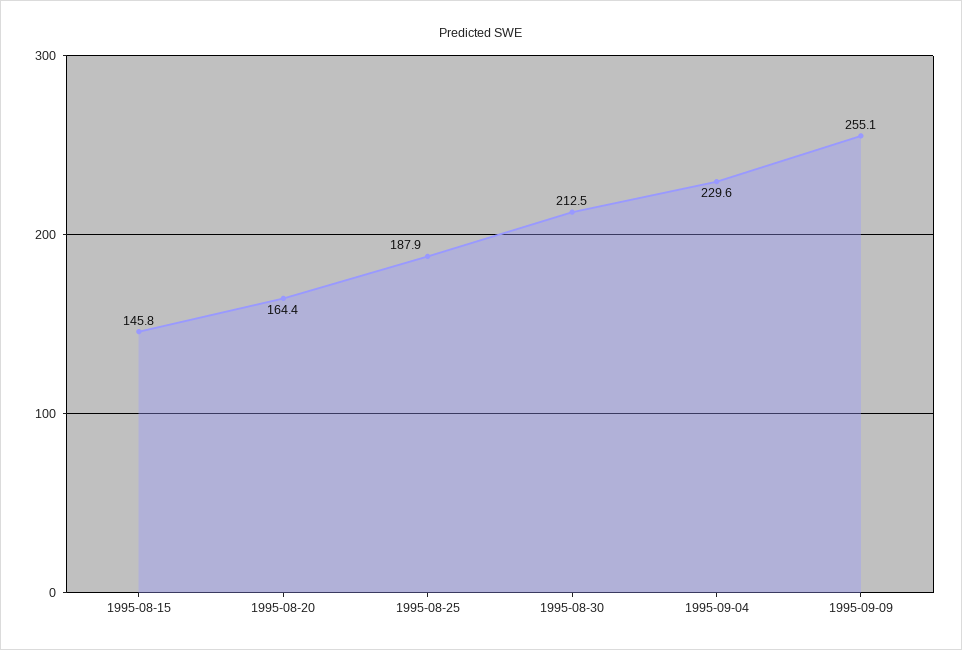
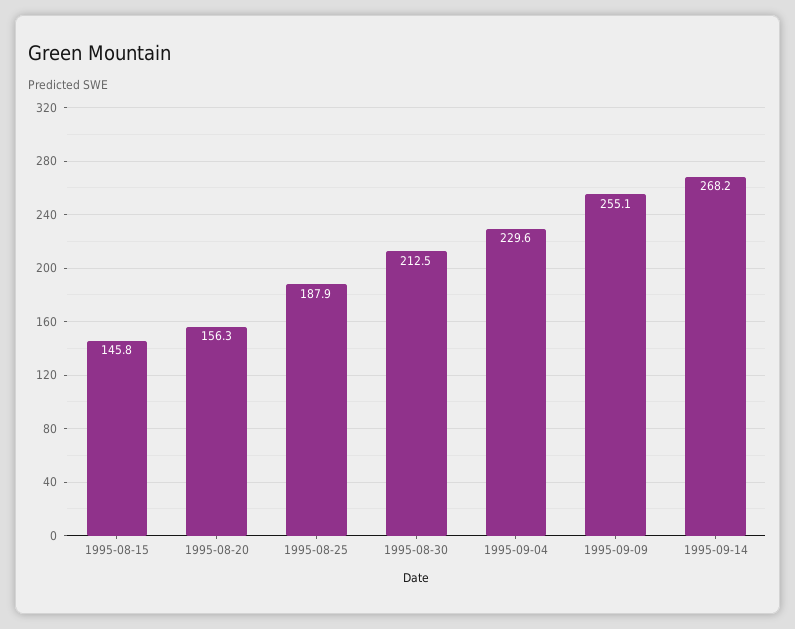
1995-08-20: 164.4 -> 156.3
1995-09-14: none -> 268.2

